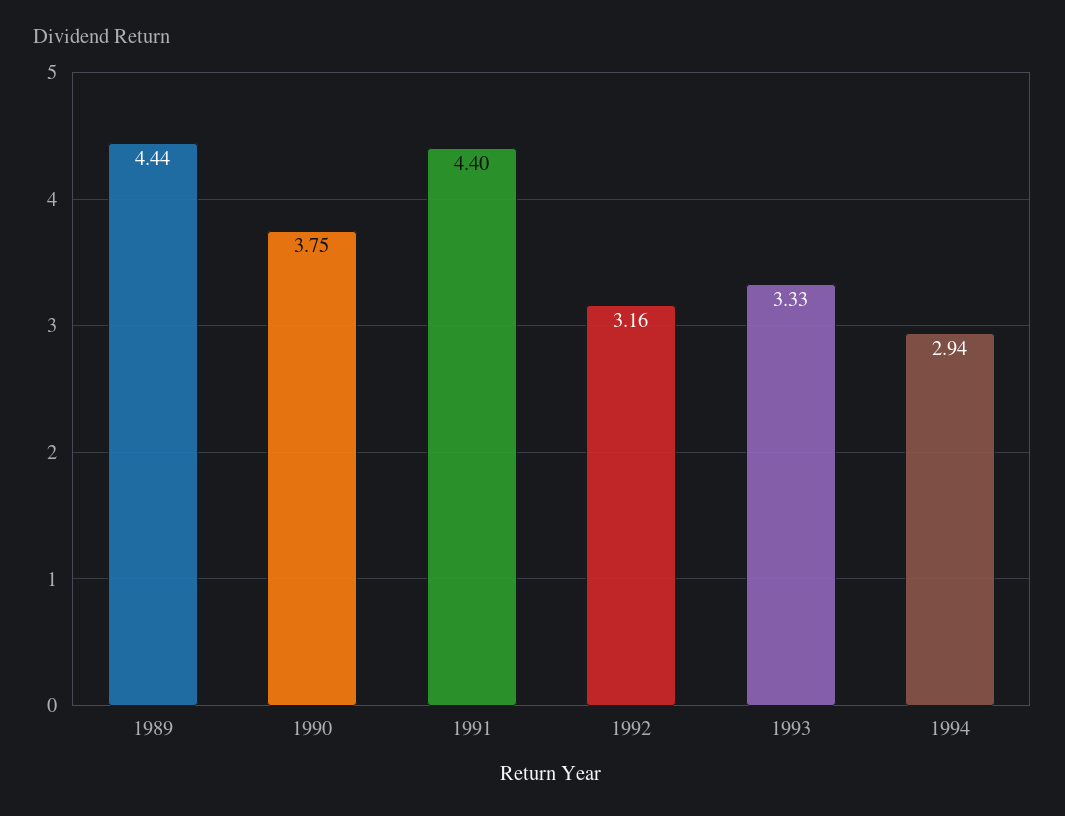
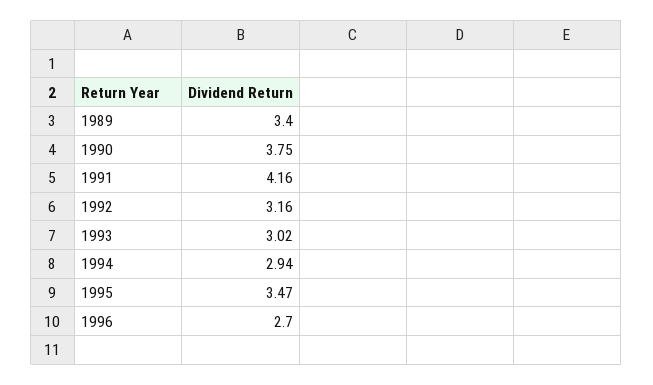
1989: 4.44 -> 3.4
1991: 4.4 -> 4.16
1993: 3.33 -> 3.02
1995: none -> 3.47
1996: none -> 2.7

